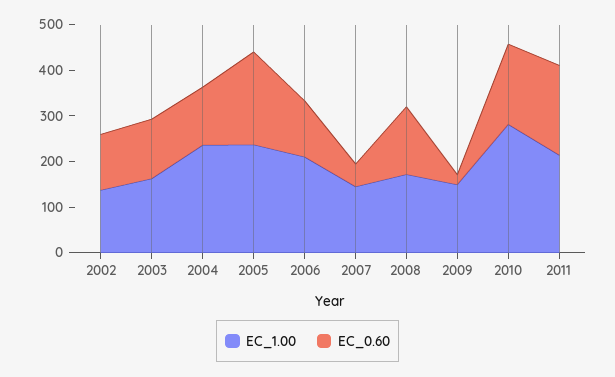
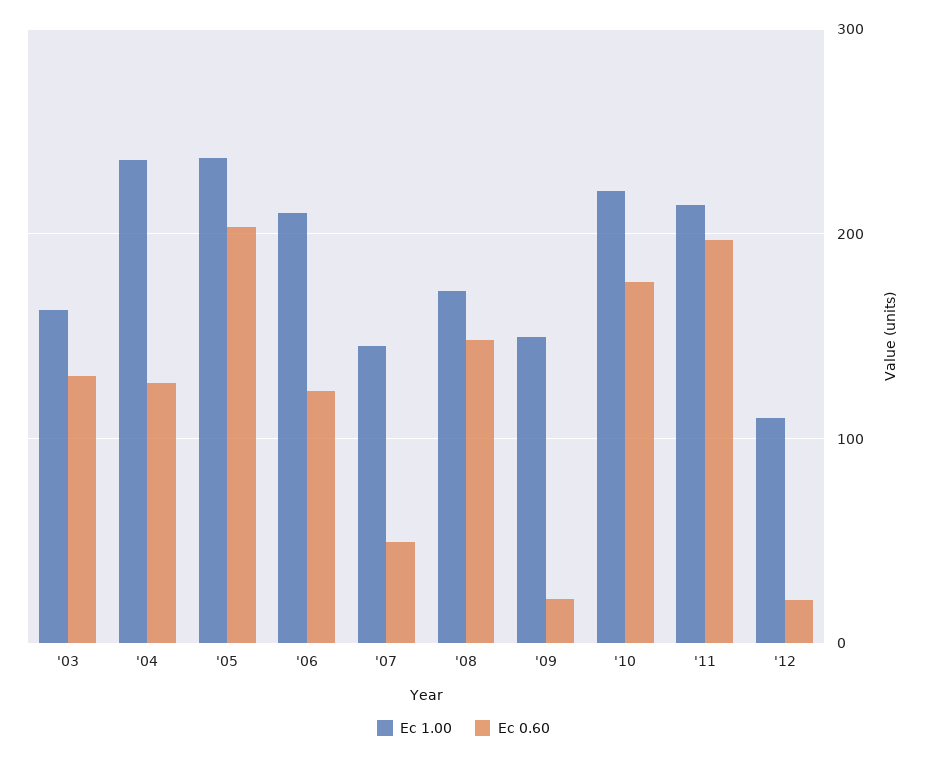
EC_1.00, 2002: 140 -> none
EC_0.60, 2002: 120 -> none
EC_1.00, 2010: 280 -> 220
EC_1.00, '12: none -> 110
EC_0.60, '12: none -> 20

